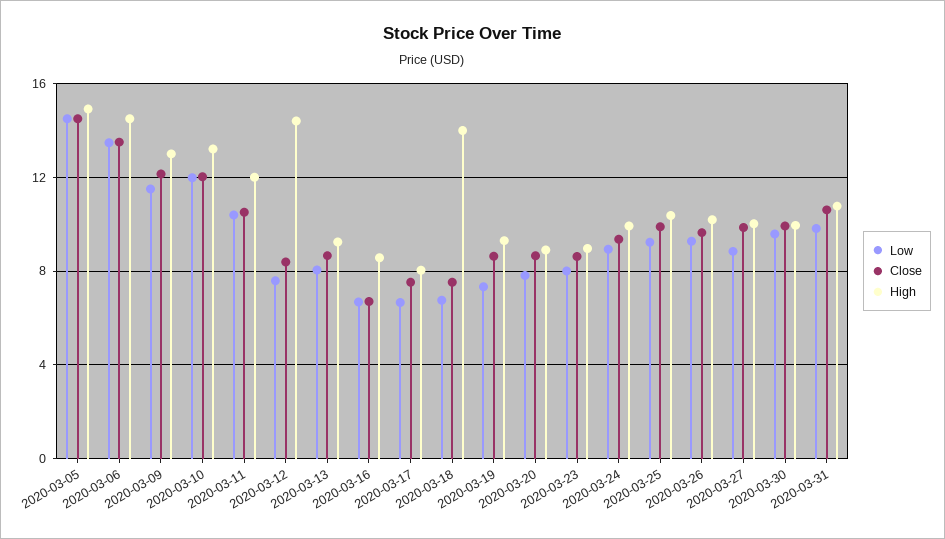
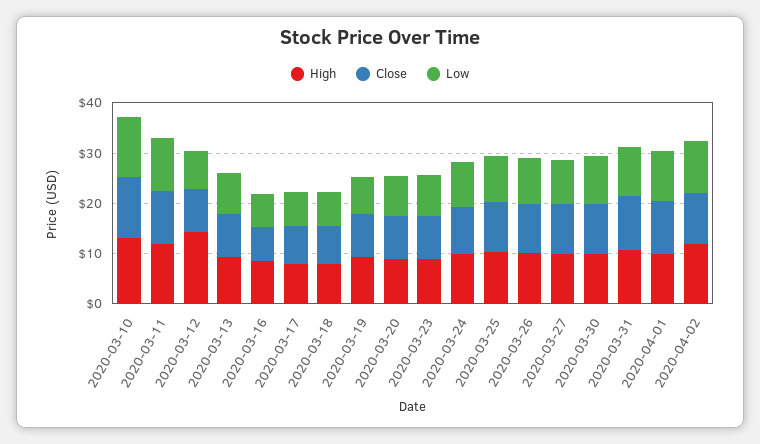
Low, 2020-03-05: 14.5 -> none
Close, 2020-03-05: 14.5 -> none
High, 2020-03-05: 15 -> none
Low, 2020-03-06: 13.5 -> none
Close, 2020-03-06: 13.5 -> none
High, 2020-03-06: 14.5 -> none
Low, 2020-03-09: 11.5 -> none
Close, 2020-03-09: 12 -> none
High, 2020-03-09: 13 -> none
High, 2020-03-18: 14 -> 8
High, 2020-04-01: none -> 10
Close, 2020-04-01: none -> 10
Low, 2020-04-01: none -> 10
High, 2020-04-02: none -> 12
Close, 2020-04-02: none -> 10
Low, 2020-04-02: none -> 10

